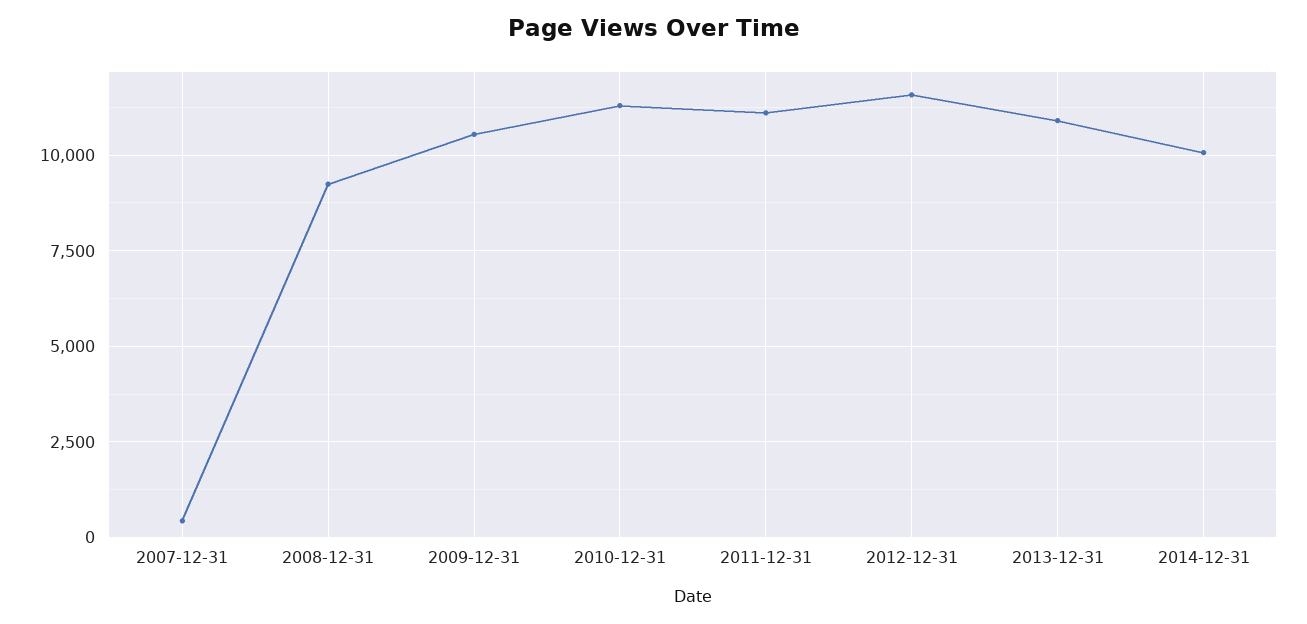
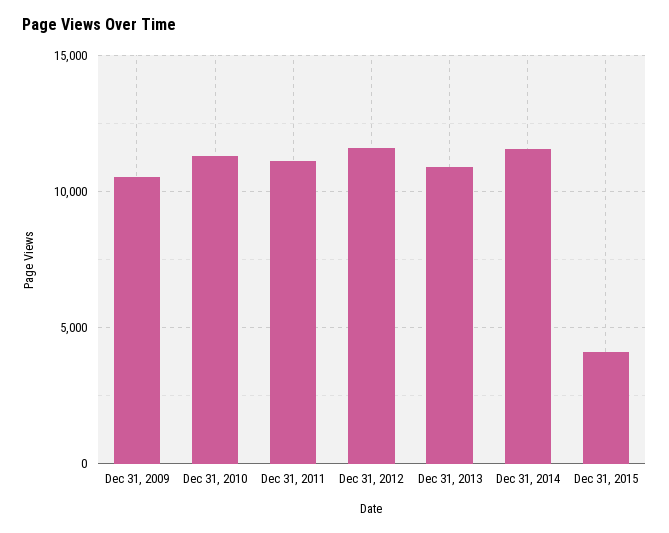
2007-12-31: 500 -> none
2008-12-31: 9250 -> none
2014-12-31: 10000 -> 11500
Dec 31, 2015: none -> 4000

